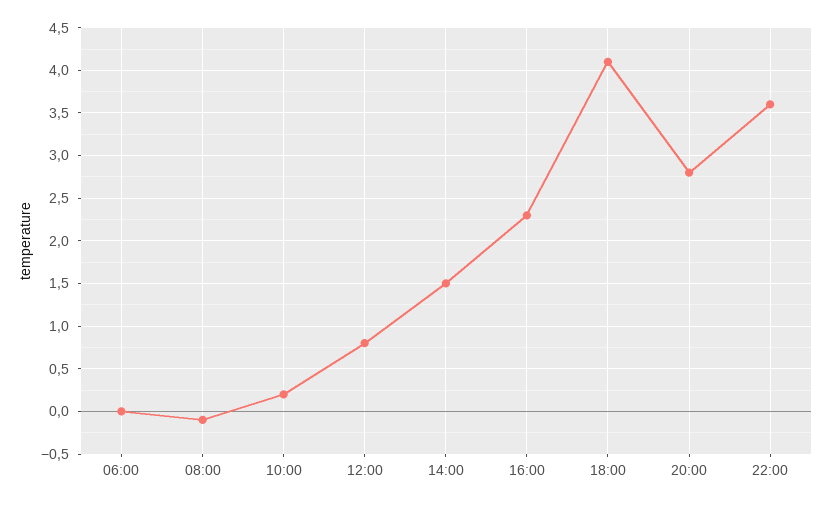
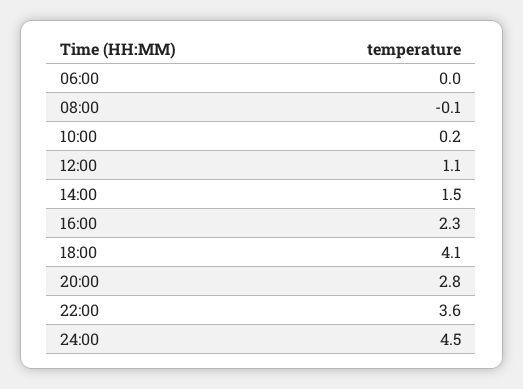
12:00: 0.8 -> 1.1
24:00: none -> 4.5

